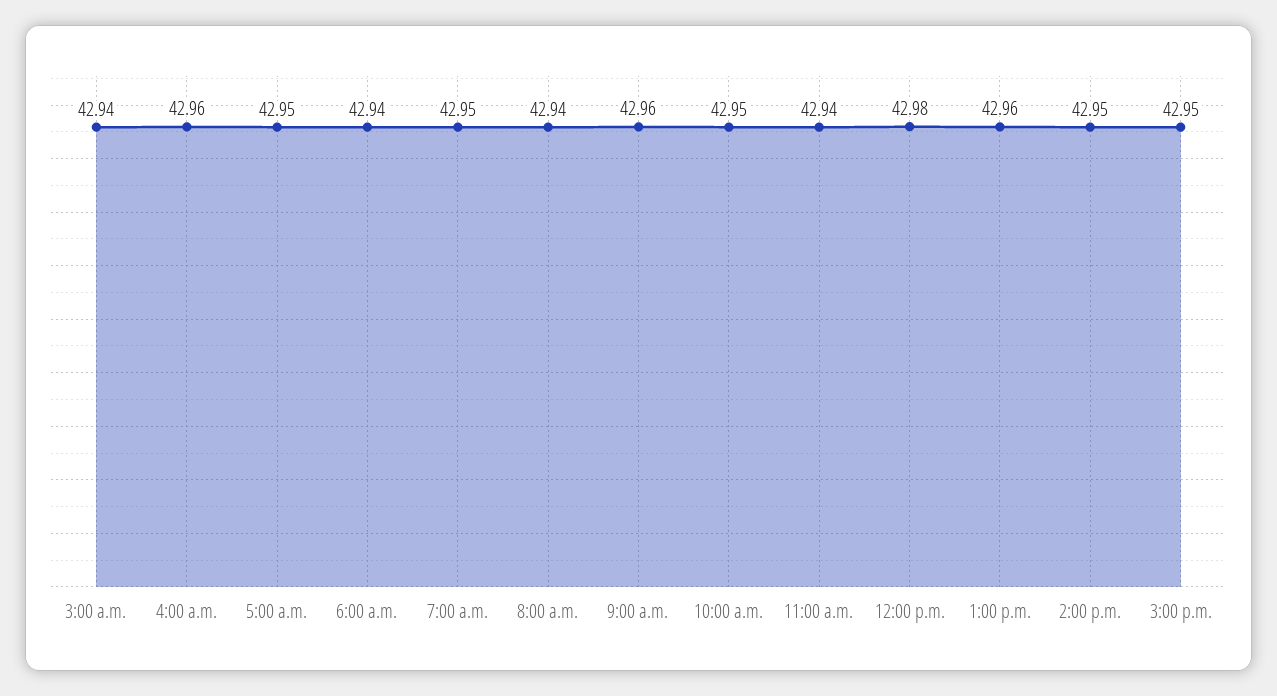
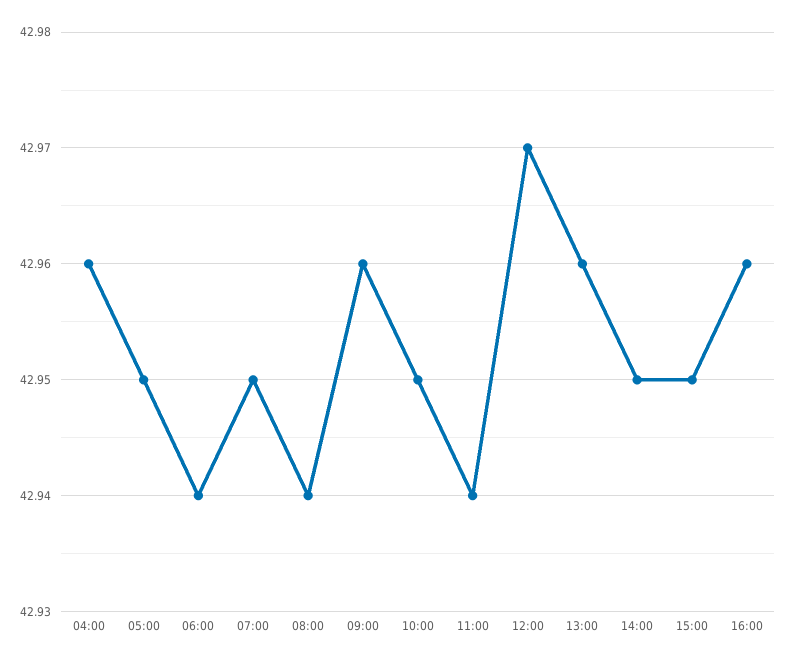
3:00 a.m.: 42.94 -> none
12:00 p.m.: 42.98 -> 42.97
16:00: none -> 42.96

